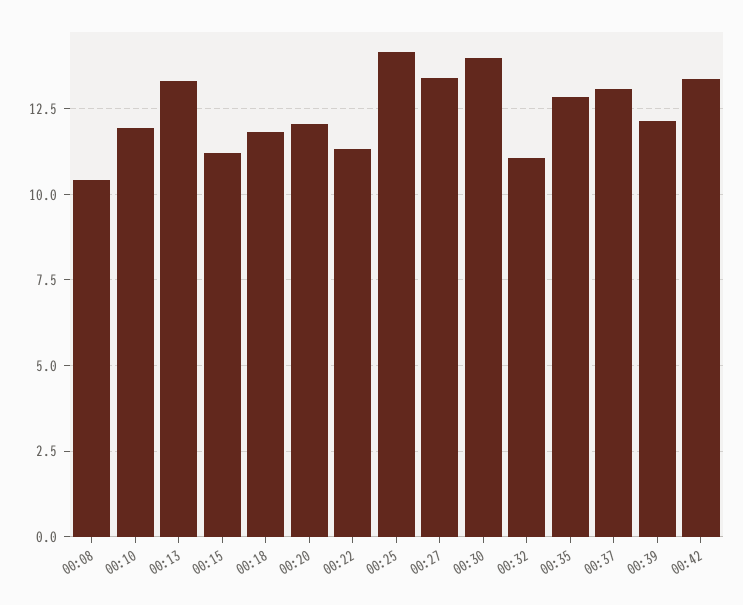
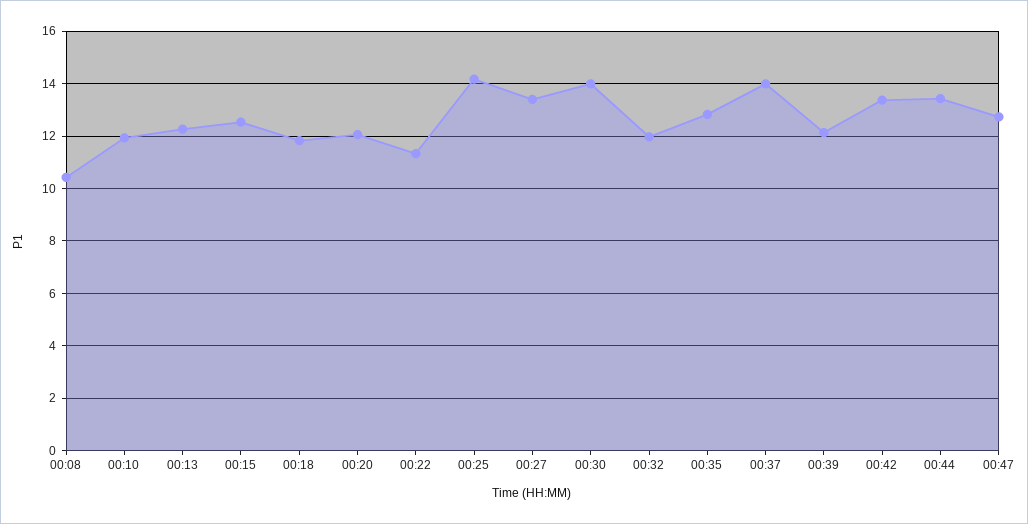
00:13: 13.25 -> 12.25
00:15: 11.25 -> 12.5
00:32: 11 -> 12
00:37: 13 -> 14
00:44: none -> 13.5
00:47: none -> 12.75

